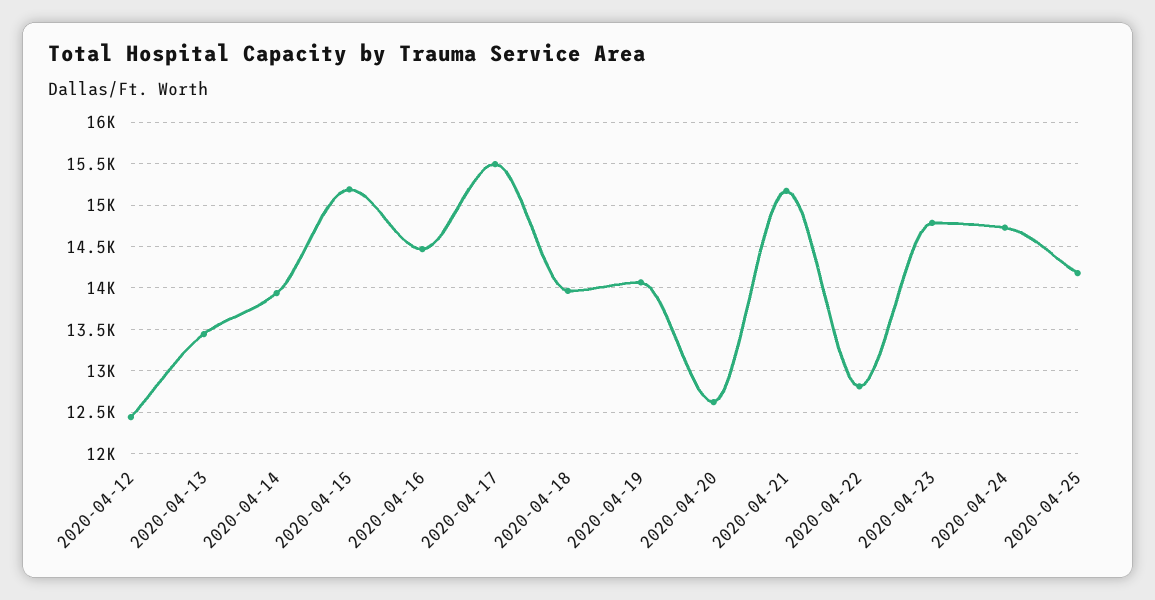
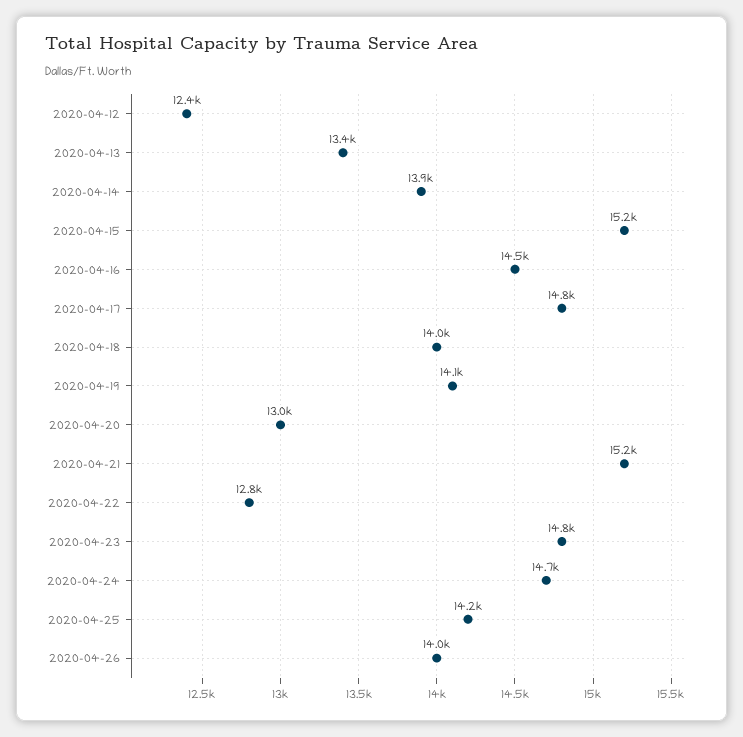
2020-04-17: 15500 -> 14800
2020-04-20: 12600 -> 13000
2020-04-26: none -> 14000

